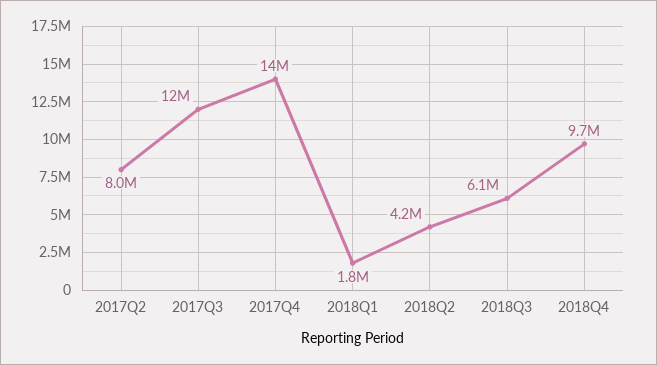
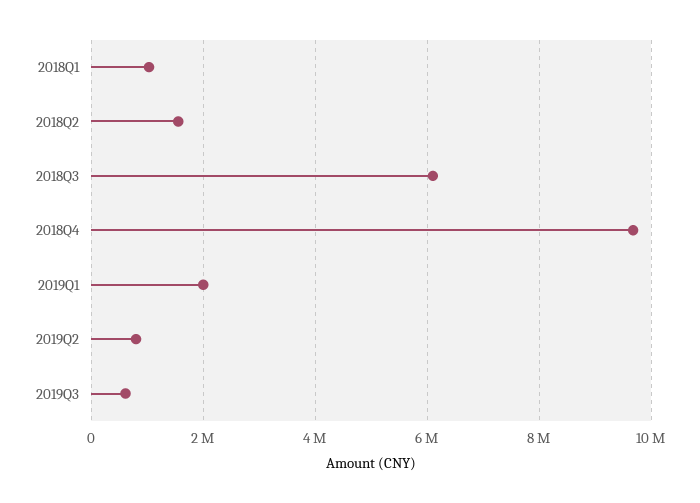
2017Q2: 8000000 -> none
2017Q3: 12000000 -> none
2017Q4: 14000000 -> none
2018Q1: 1800000 -> 1000000
2018Q2: 4200000 -> 1600000
2019Q1: none -> 2000000
2019Q2: none -> 800000
2019Q3: none -> 600000

